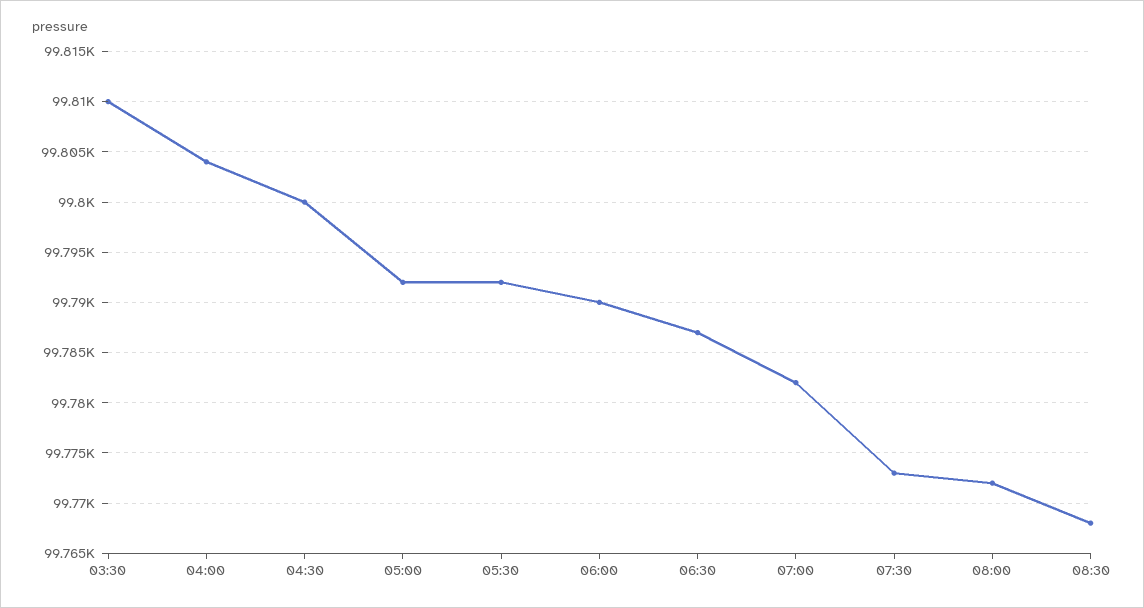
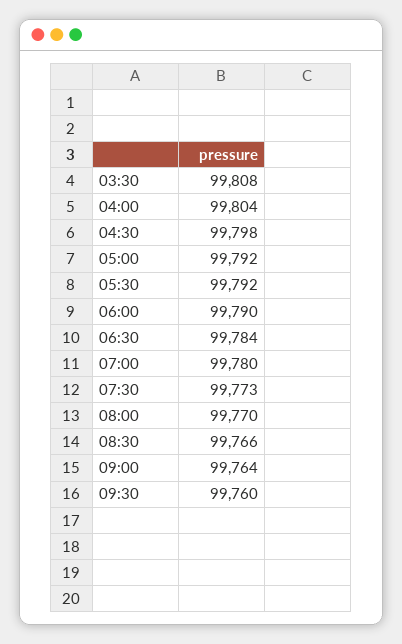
03:30: 99810 -> 99808
04:30: 99800 -> 99798
06:30: 99787 -> 99784
07:00: 99782 -> 99780
08:00: 99772 -> 99770
08:30: 99768 -> 99766
09:00: none -> 99764
09:30: none -> 99760

